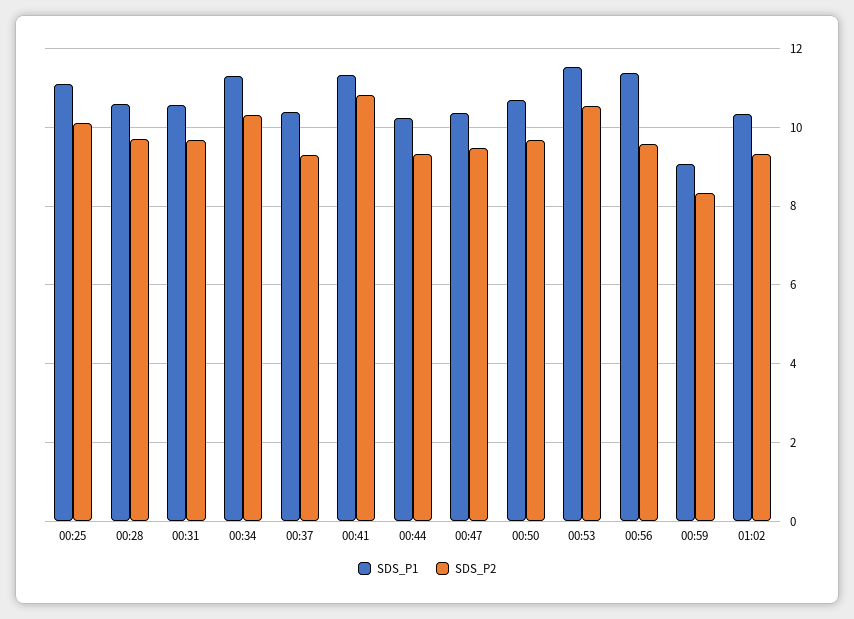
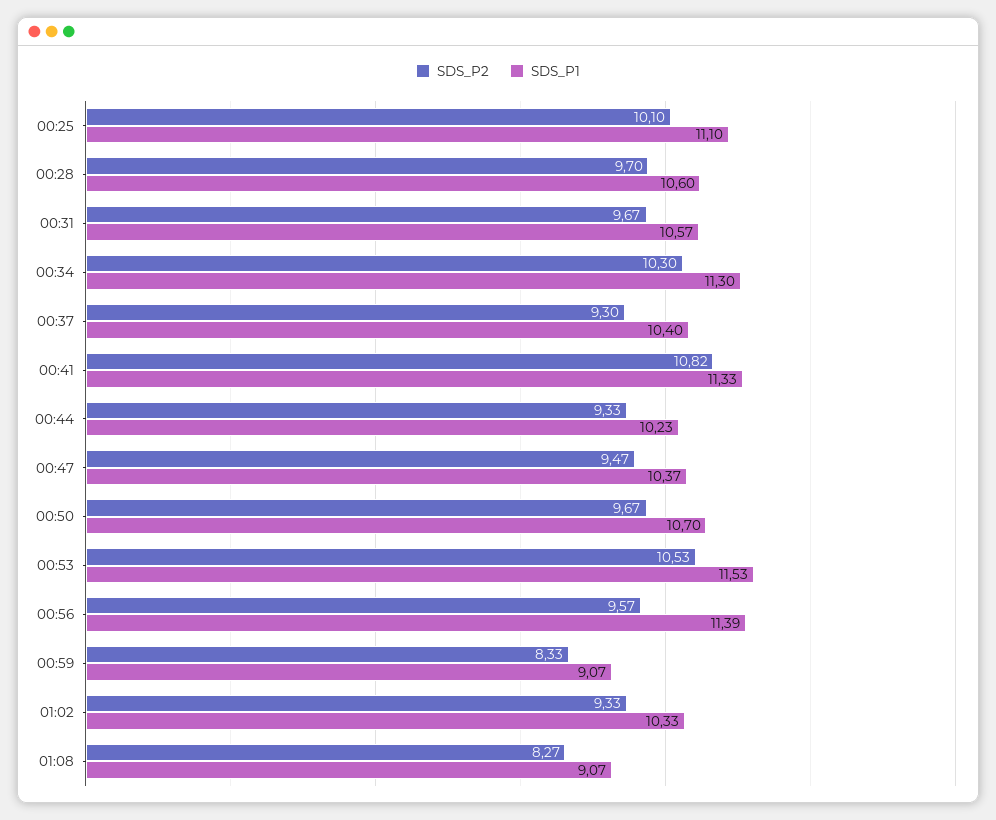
SDS_P2, 01:08: none -> 8.27
SDS_P1, 01:08: none -> 9.07

